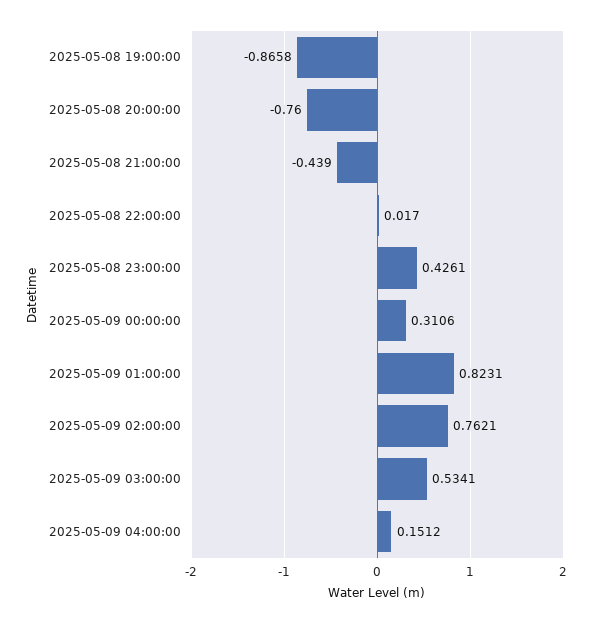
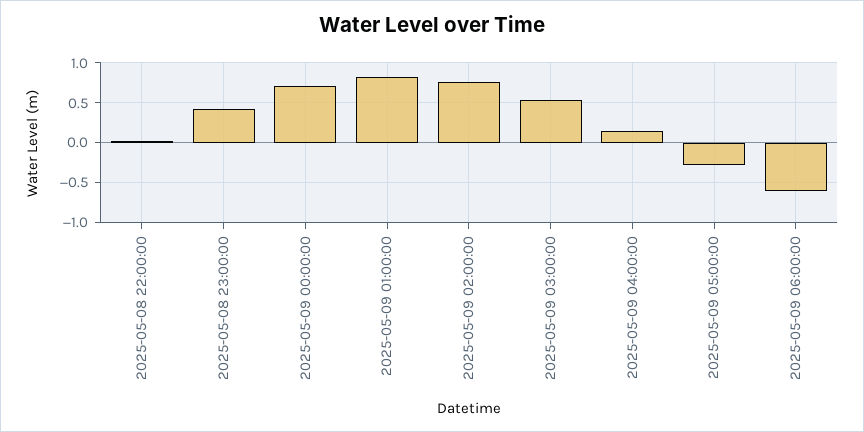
2025-05-08 19:00:00: -0.8658 -> none
2025-05-08 20:00:00: -0.76 -> none
2025-05-08 21:00:00: -0.439 -> none
2025-05-09 00:00:00: 0.3106 -> 0.7
2025-05-09 05:00:00: none -> -0.3
2025-05-09 06:00:00: none -> -0.6

